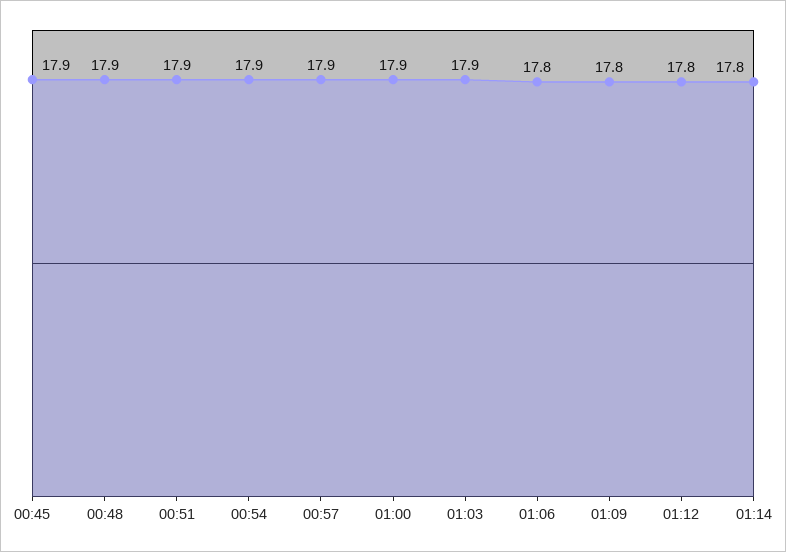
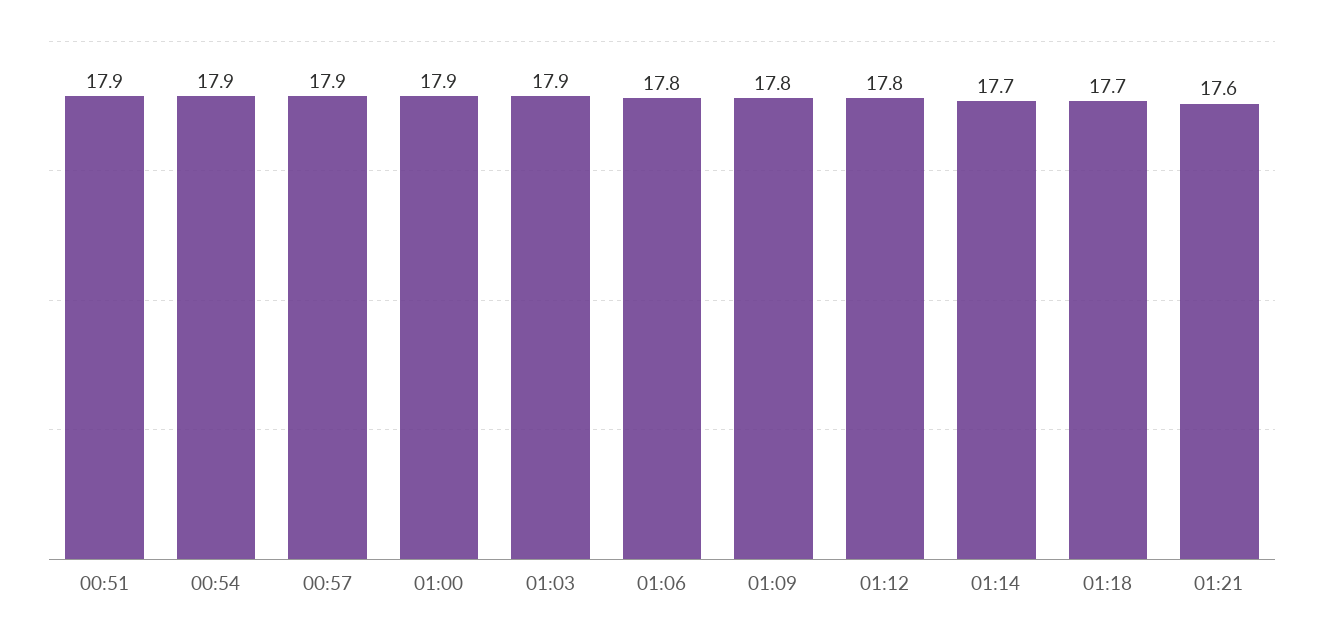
00:45: 17.9 -> none
00:48: 17.9 -> none
01:14: 17.8 -> 17.7
01:18: none -> 17.7
01:21: none -> 17.6

